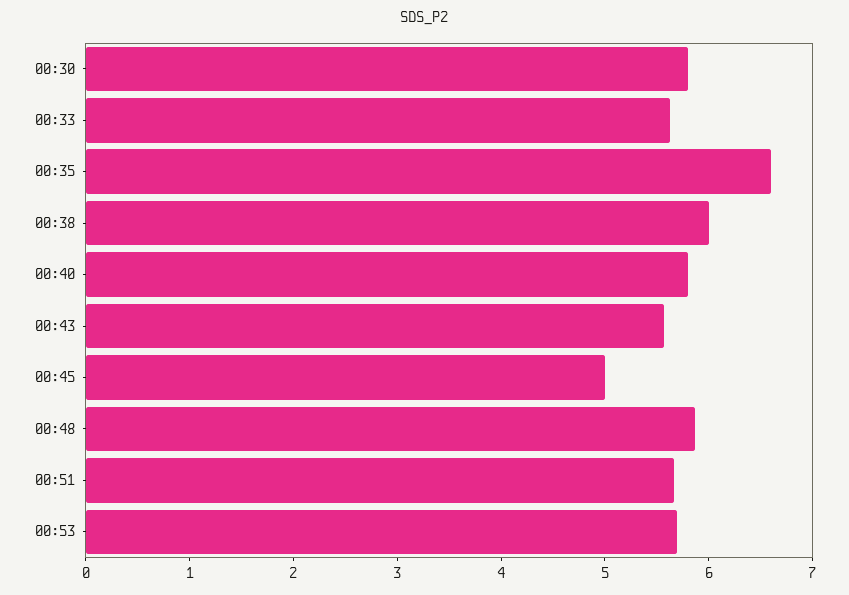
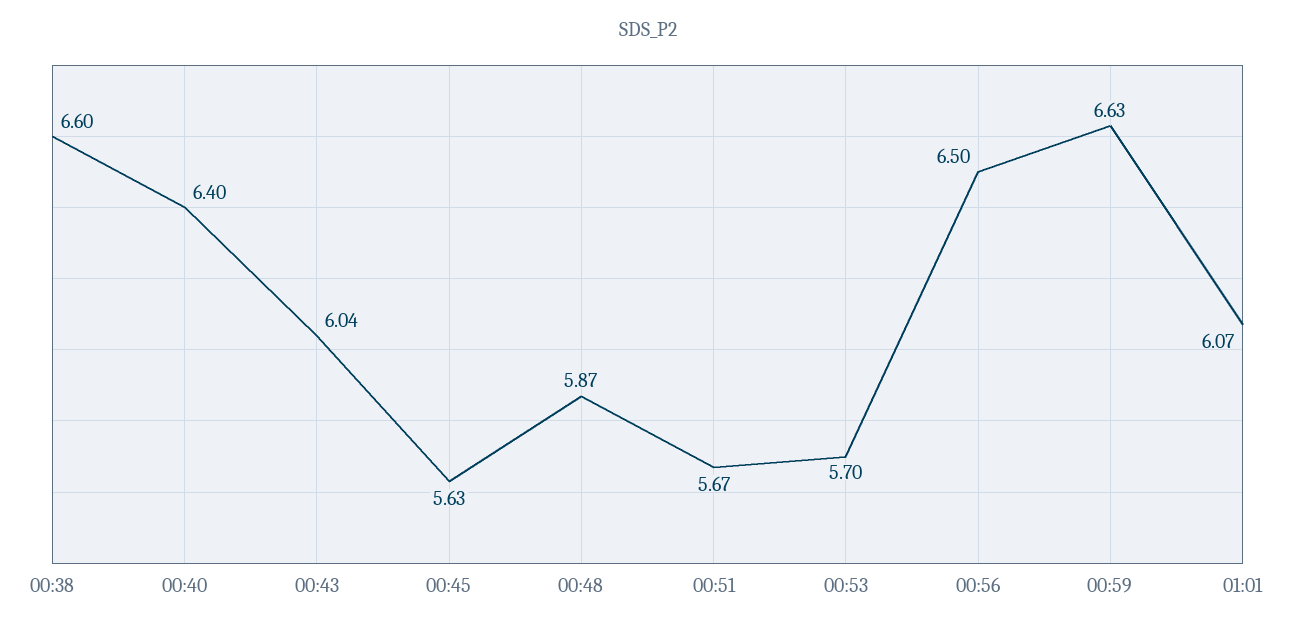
00:30: 5.8 -> none
00:33: 5.6 -> none
00:35: 6.6 -> none
00:38: 6 -> 6.6
00:40: 5.8 -> 6.4
00:43: 5.6 -> 6.04
00:45: 5 -> 5.63
00:56: none -> 6.5
00:59: none -> 6.63
01:01: none -> 6.07

